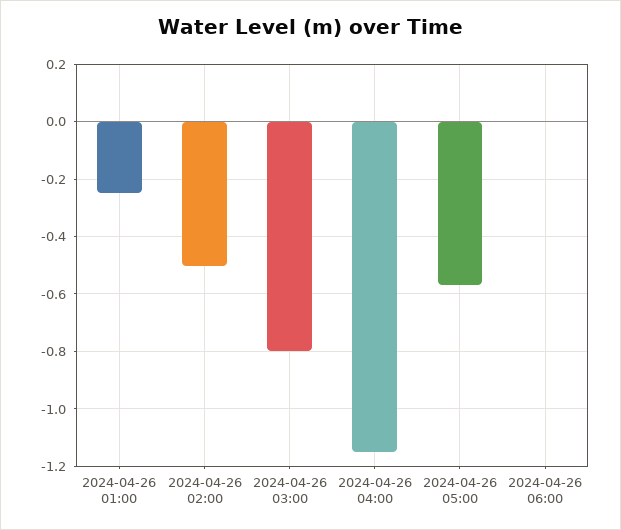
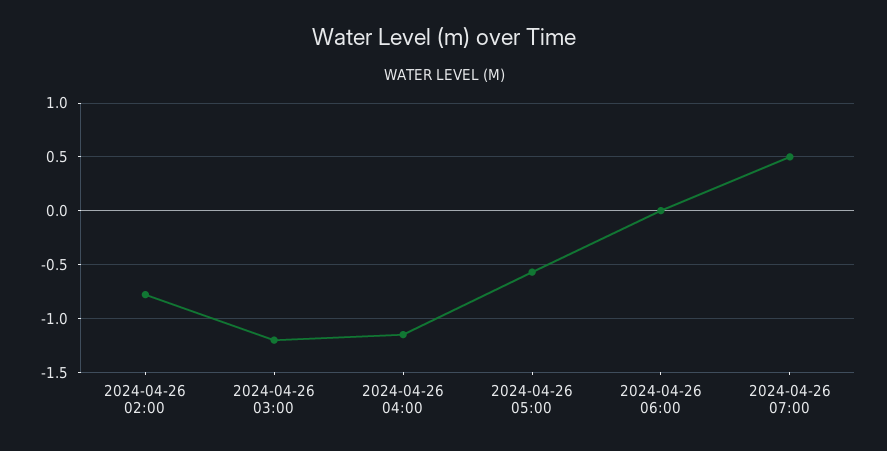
2024-04-26 01:00: -0.25 -> none
2024-04-26 02:00: -0.5 -> -0.8
2024-04-26 03:00: -0.8 -> -1.2
2024-04-26 07:00: none -> 0.5

